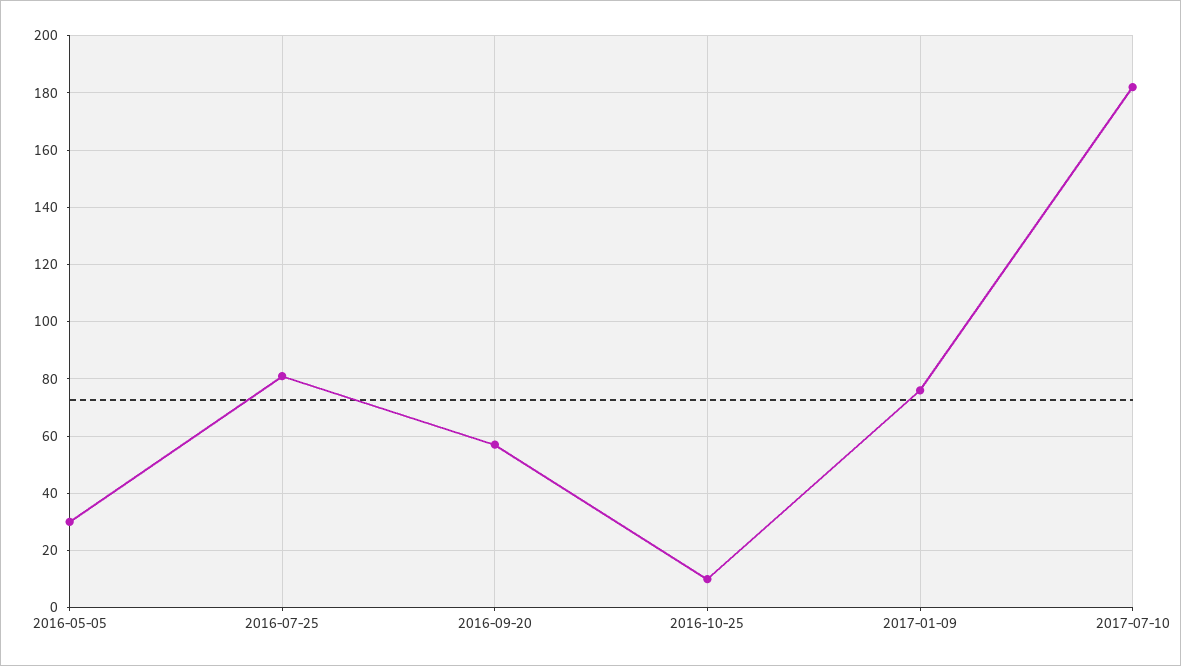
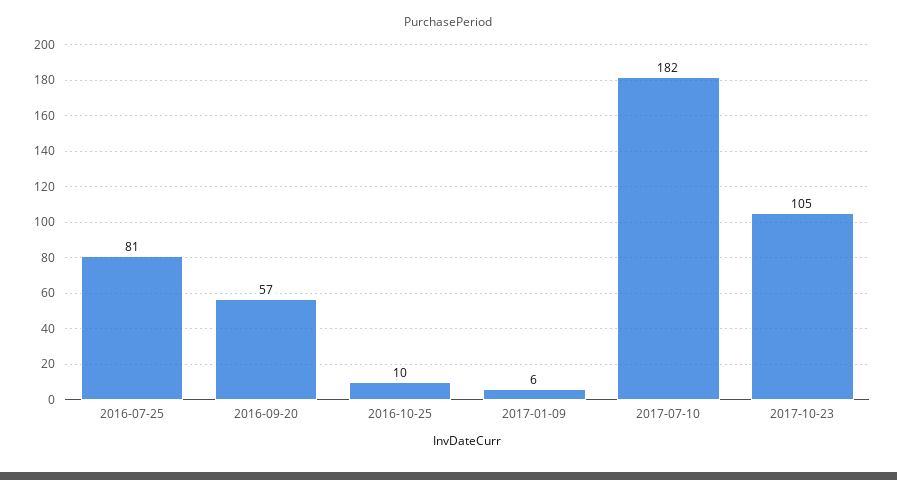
2016-05-05: 30 -> none
2017-01-09: 75 -> 6
2017-10-23: none -> 105

